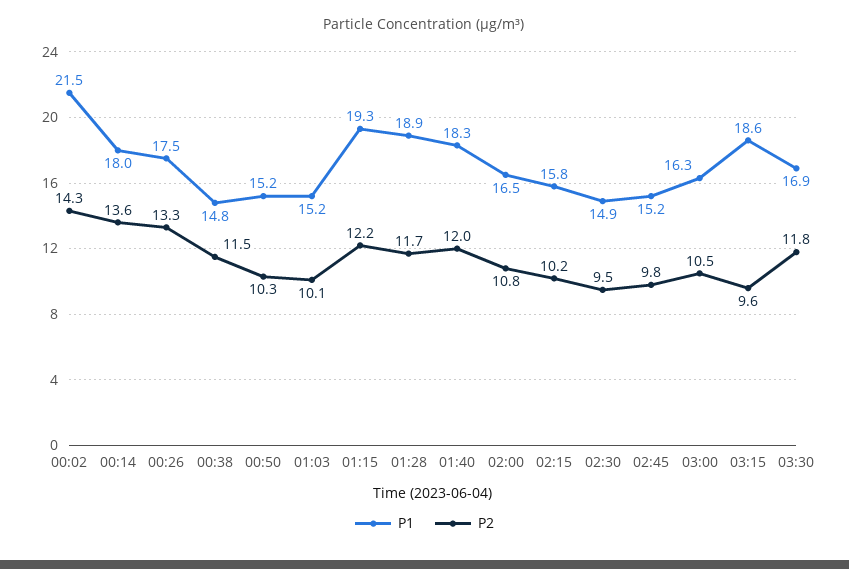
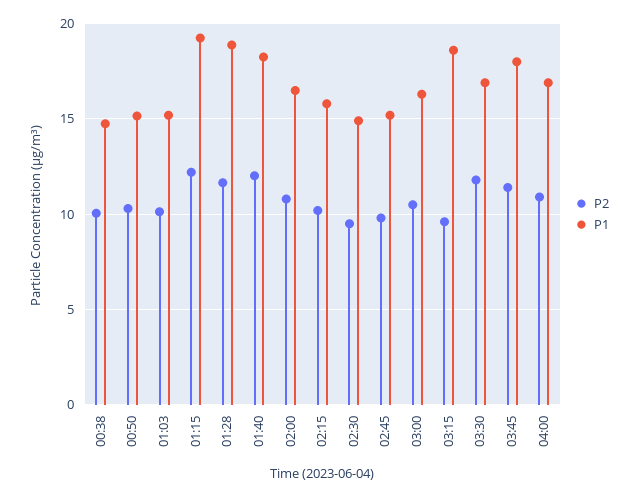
P1, 00:02: 21.5 -> none
P2, 00:02: 14.3 -> none
P1, 00:14: 18 -> none
P2, 00:14: 13.6 -> none
P1, 00:26: 17.5 -> none
P2, 00:26: 13.3 -> none
P2, 00:38: 11.5 -> 10
P2, 03:45: none -> 11.5
P1, 03:45: none -> 18
P2, 04:00: none -> 11
P1, 04:00: none -> 17

